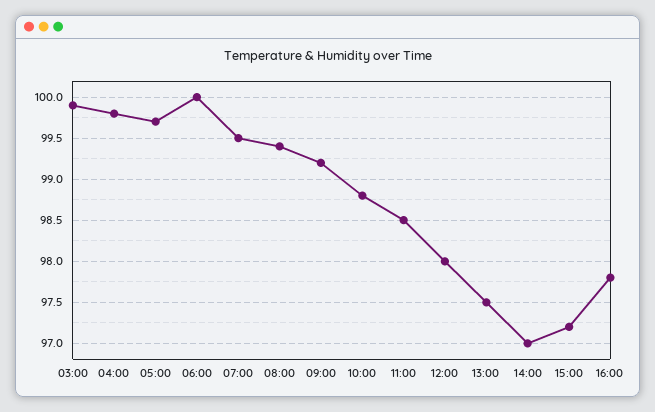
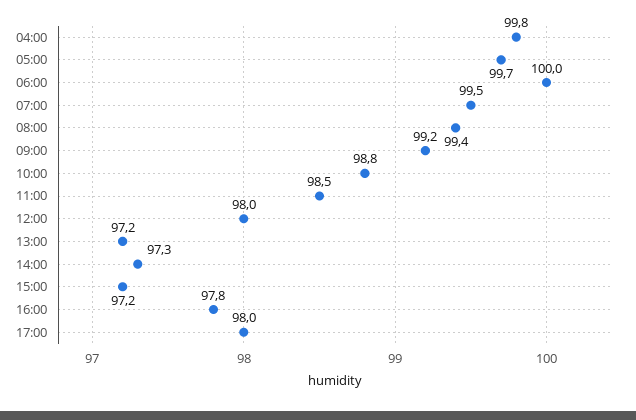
03:00: 99.9 -> none
13:00: 97.5 -> 97.2
14:00: 97 -> 97.3
17:00: none -> 98

